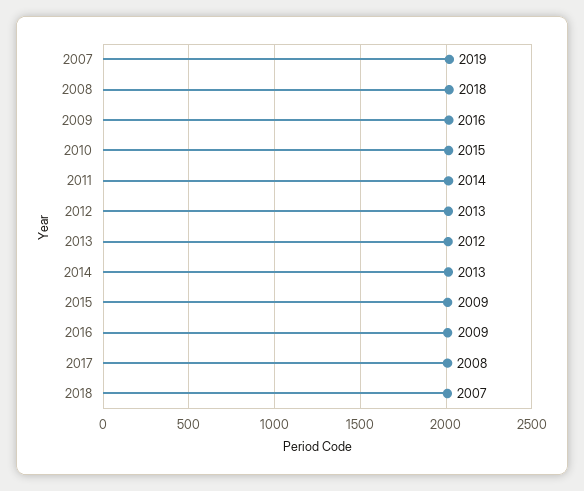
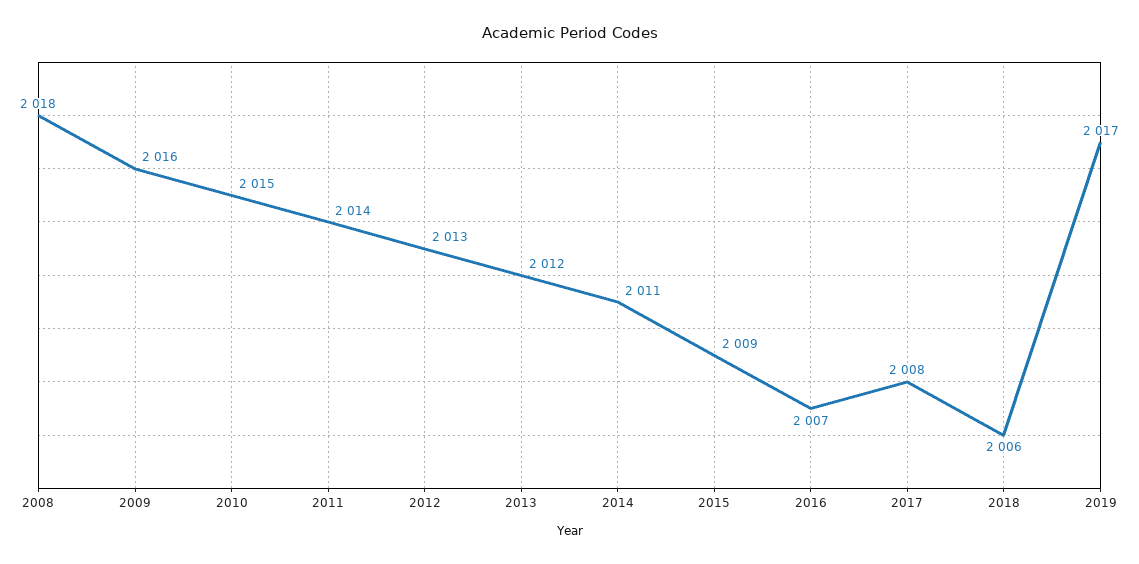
2007: 2019 -> none
2014: 2013 -> 2011
2016: 2009 -> 2007
2018: 2007 -> 2006
2019: none -> 2017

